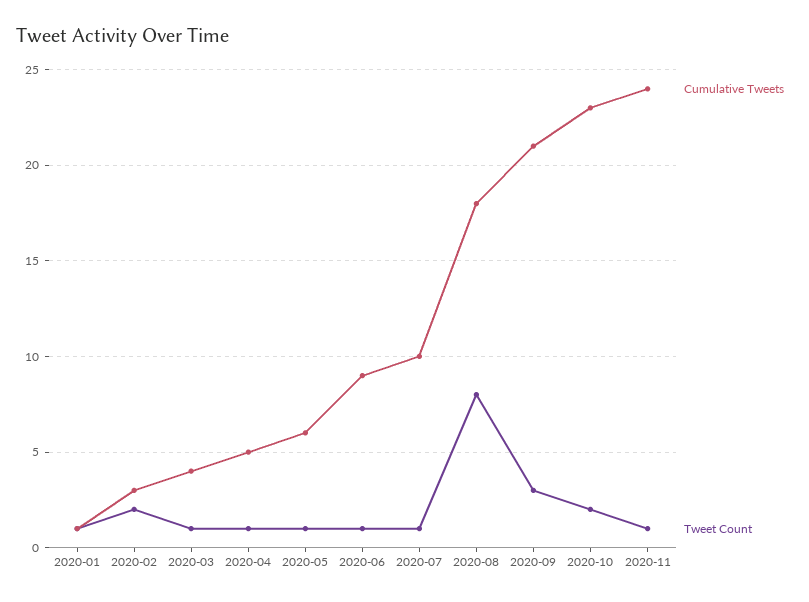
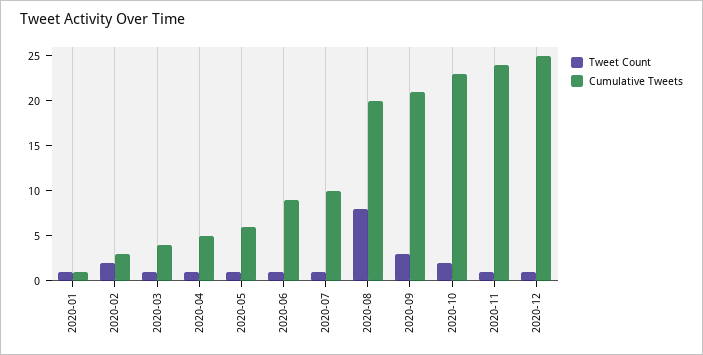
Cumulative Tweets, 2020-08: 18 -> 20
Tweet Count, 2020-12: none -> 1
Cumulative Tweets, 2020-12: none -> 25

